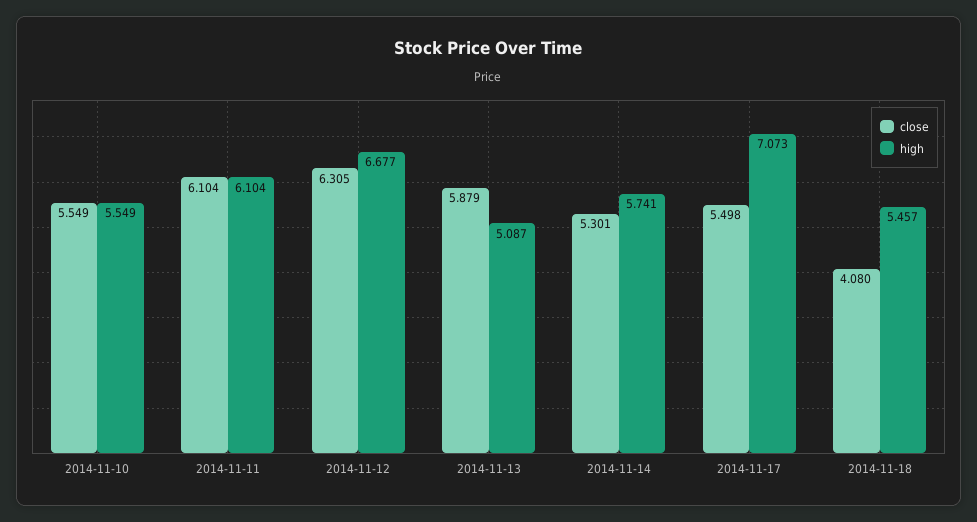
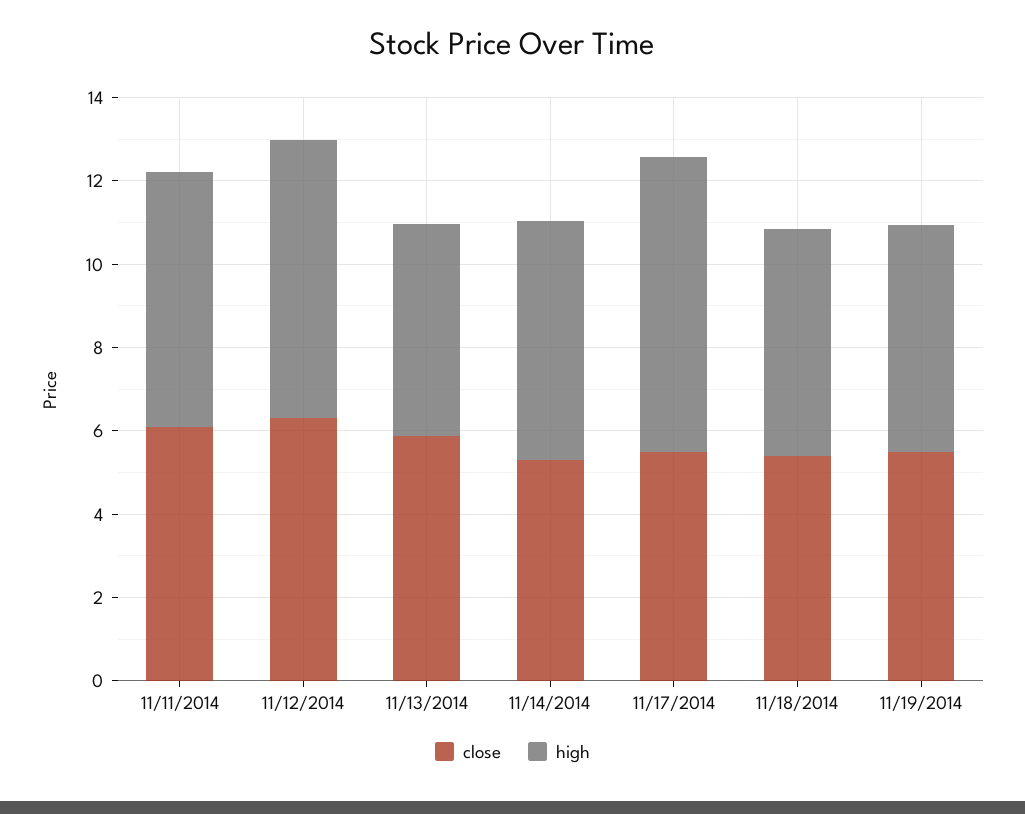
close, 2014-11-10: 5.549 -> none
high, 2014-11-10: 5.549 -> none
close, 2014-11-18: 4.08 -> 5.5
close, 11/19/2014: none -> 5.5
high, 11/19/2014: none -> 5.5

